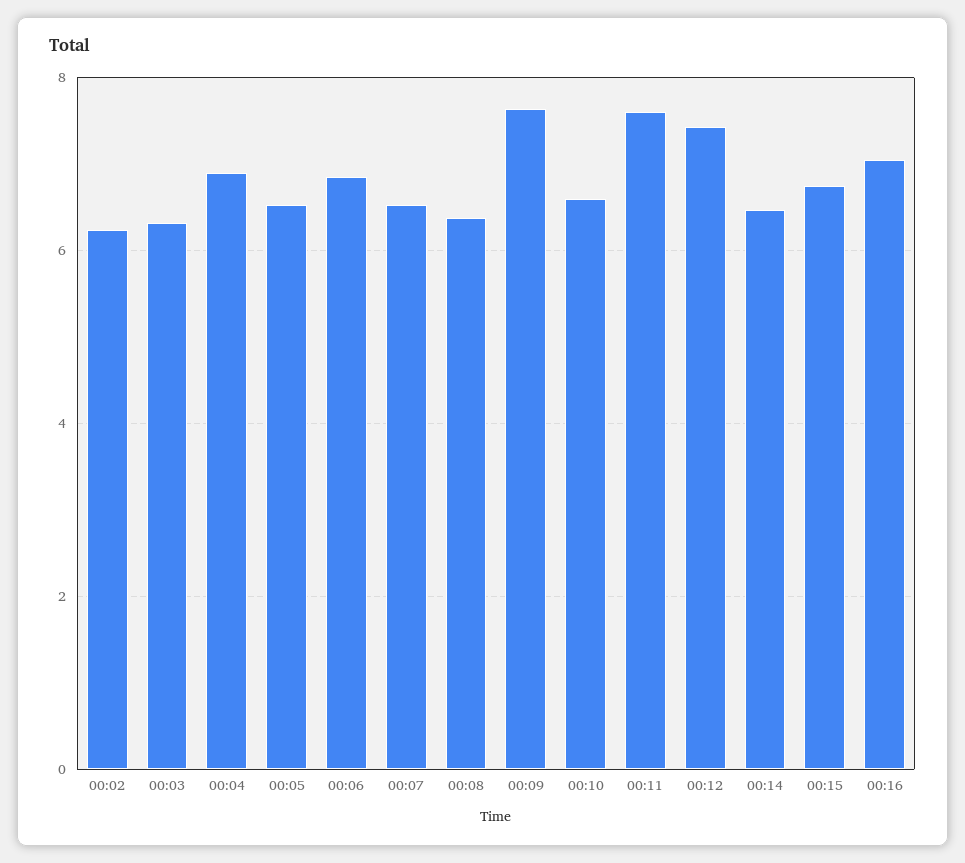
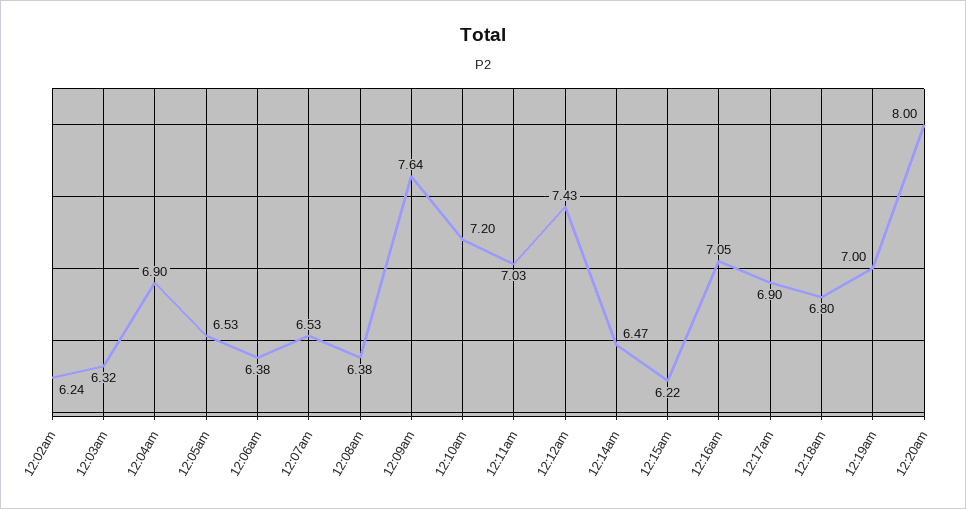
00:06: 6.8 -> 6.38
00:10: 6.6 -> 7.2
00:11: 7.6 -> 7.03
00:15: 6.8 -> 6.22
12:17am: none -> 6.9
12:18am: none -> 6.8
12:19am: none -> 7
12:20am: none -> 8

